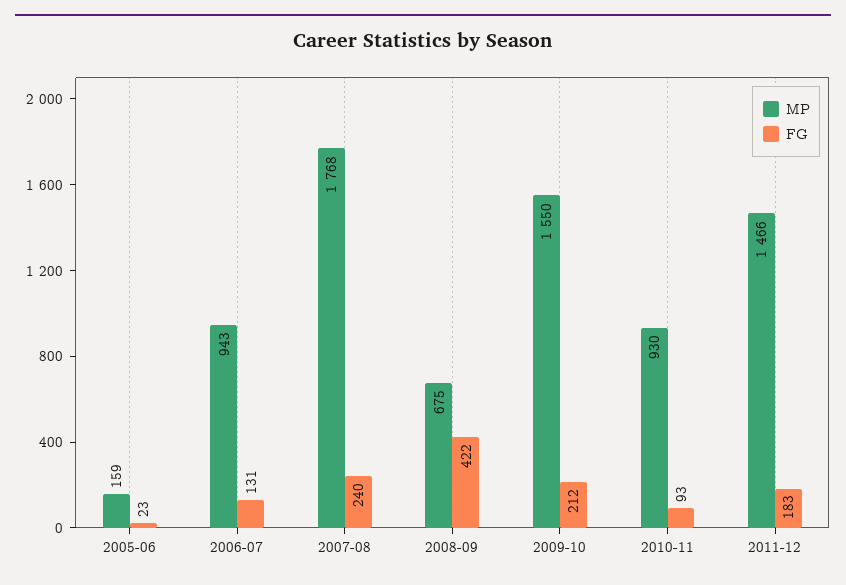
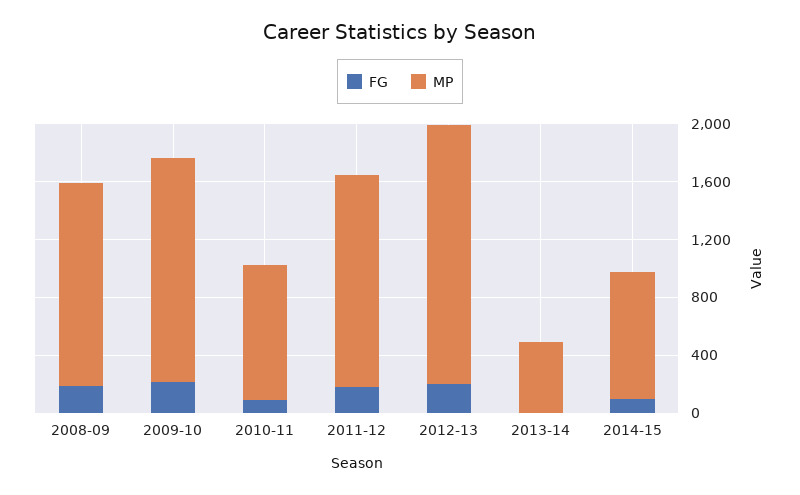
MP, 2005-06: 159 -> none
FG, 2005-06: 23 -> none
MP, 2006-07: 943 -> none
FG, 2006-07: 131 -> none
MP, 2007-08: 1768 -> none
FG, 2007-08: 240 -> none
MP, 2008-09: 675 -> 1400
FG, 2008-09: 422 -> 200
FG, 2012-13: none -> 200
MP, 2012-13: none -> 1800
FG, 2013-14: none -> 0
MP, 2013-14: none -> 500
FG, 2014-15: none -> 100
MP, 2014-15: none -> 900

